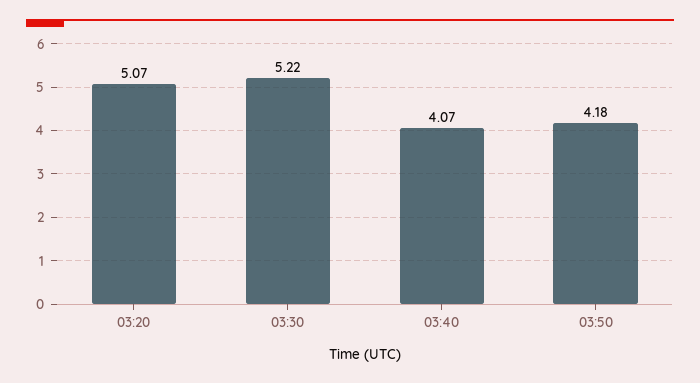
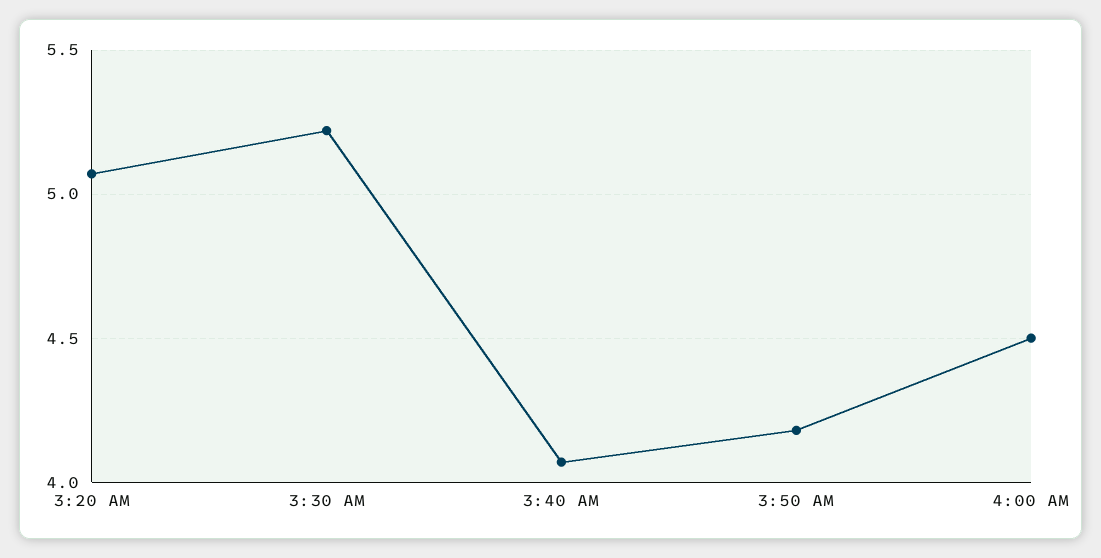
4:00 AM: none -> 4.5

